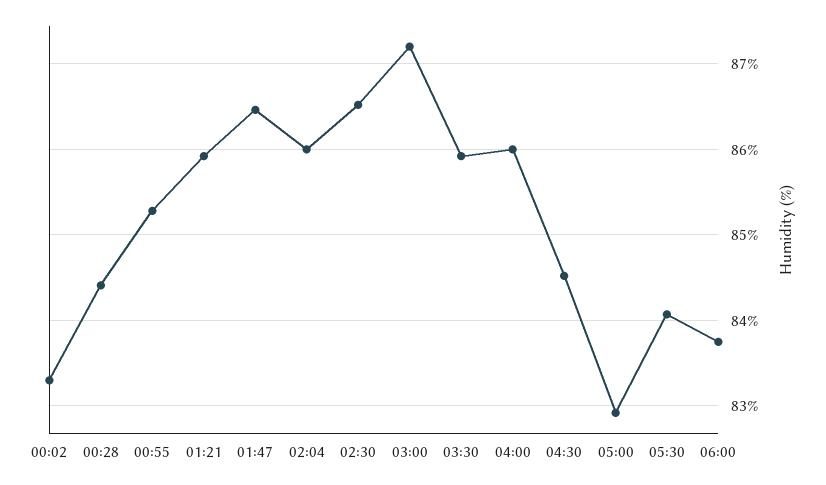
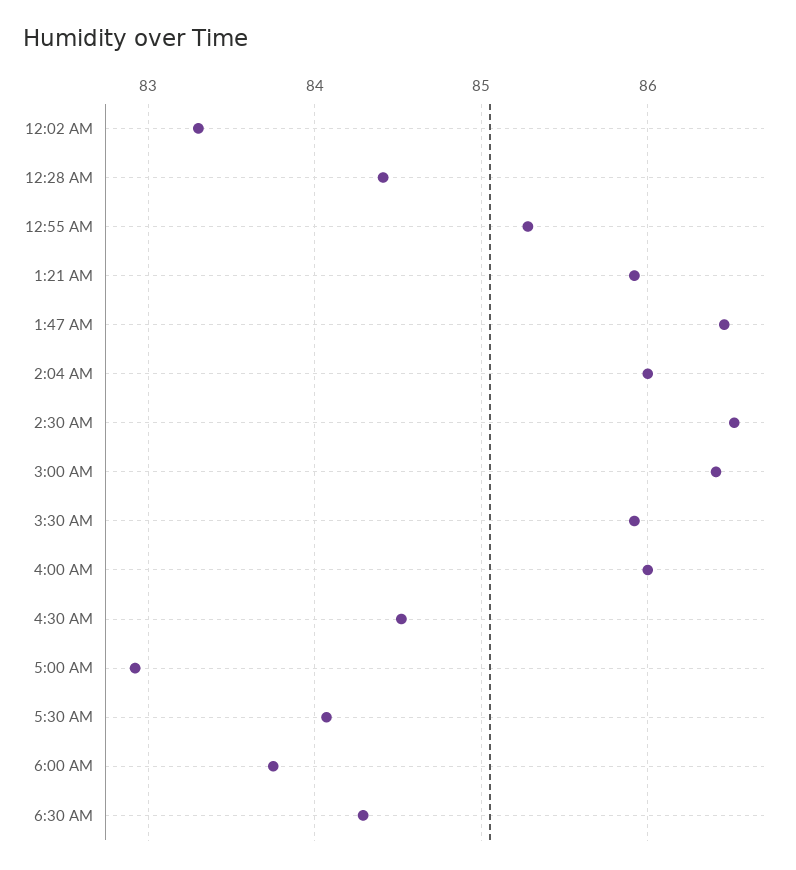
03:00: 87.2 -> 86.4
6:30 AM: none -> 84.3

